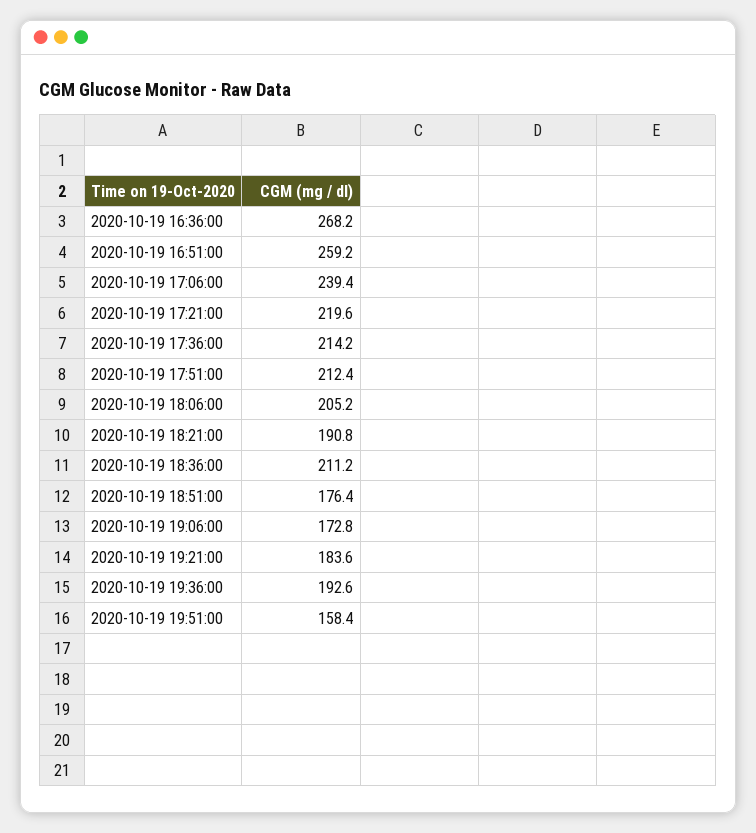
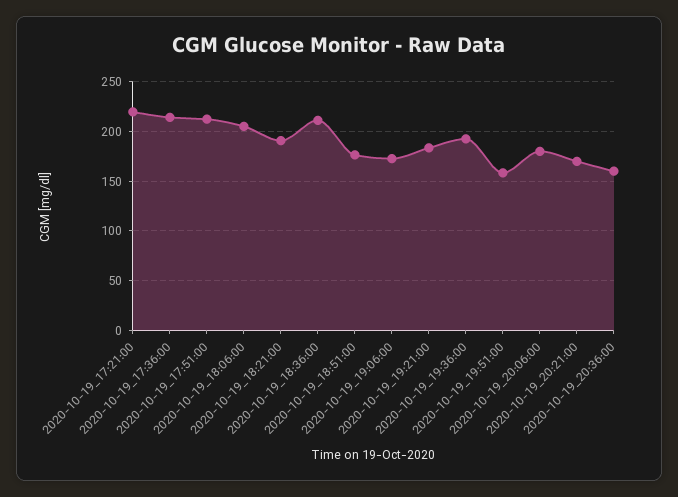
2020-10-19 16:36:00: 268.2 -> none
2020-10-19 16:51:00: 259.2 -> none
2020-10-19 17:06:00: 239.4 -> none
2020-10-19_20:06:00: none -> 180
2020-10-19_20:21:00: none -> 170
2020-10-19_20:36:00: none -> 160

